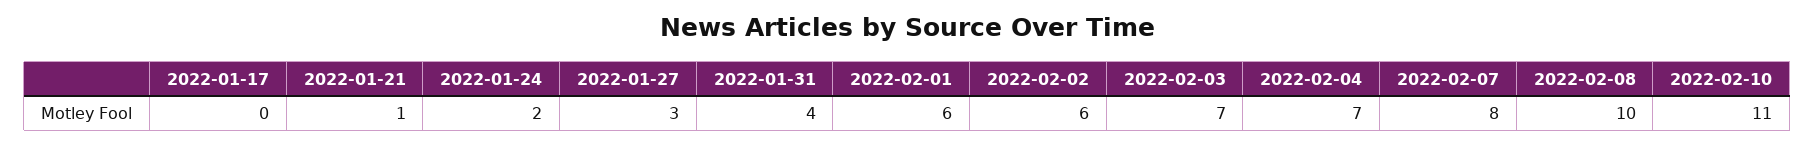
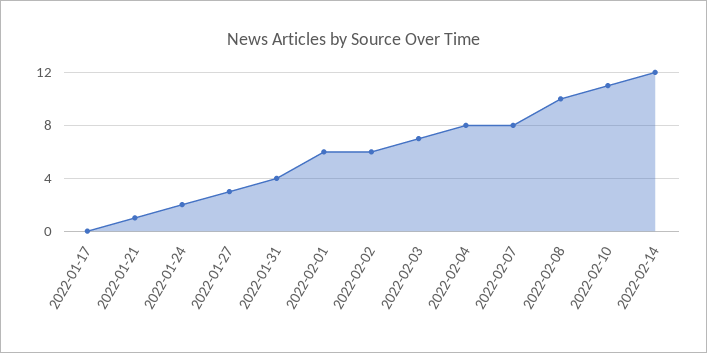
2022-02-04: 7 -> 8
2022-02-14: none -> 12

